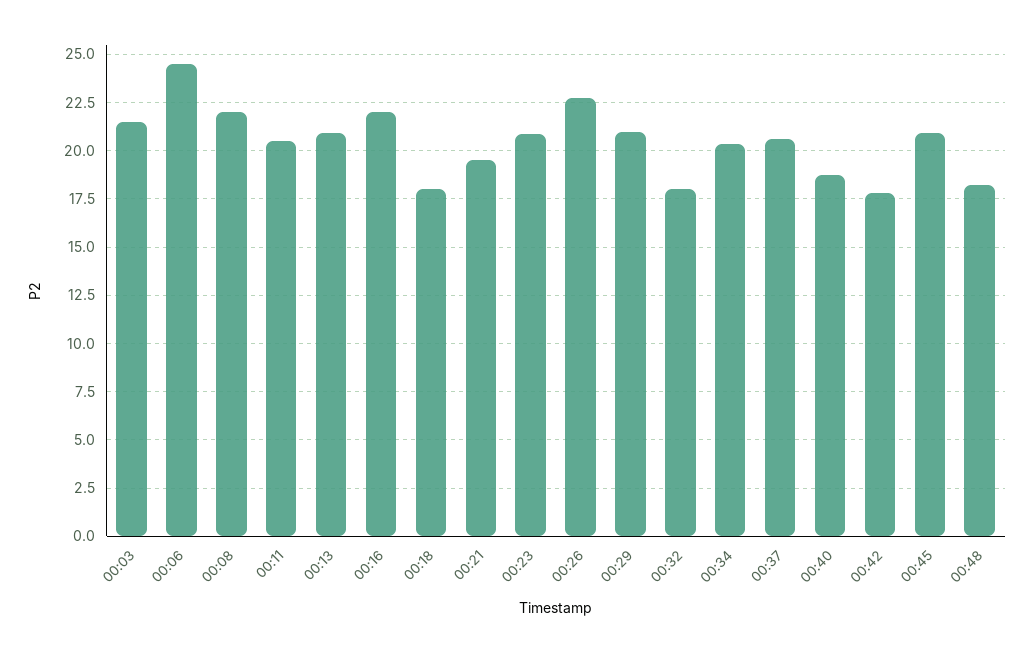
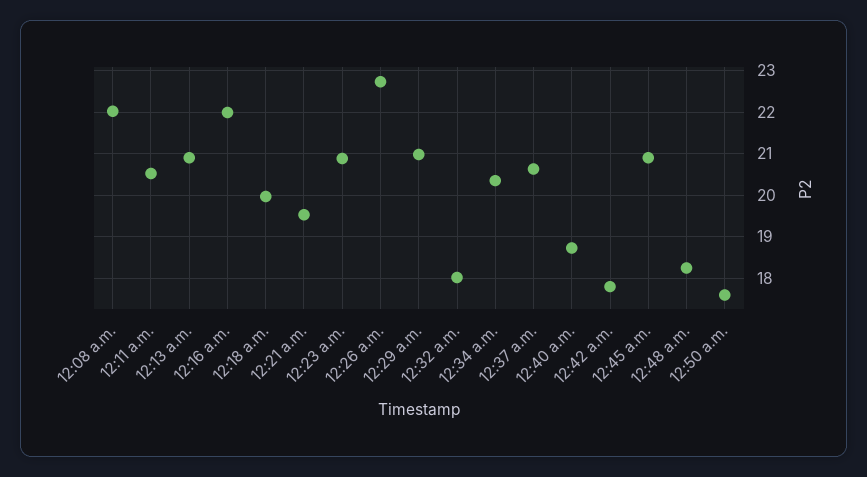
00:03: 21.5 -> none
00:06: 24.5 -> none
00:18: 18 -> 20
12:50 a.m.: none -> 17.6

